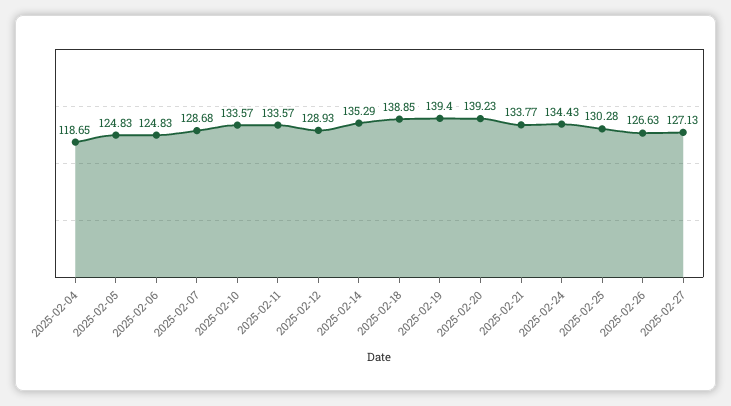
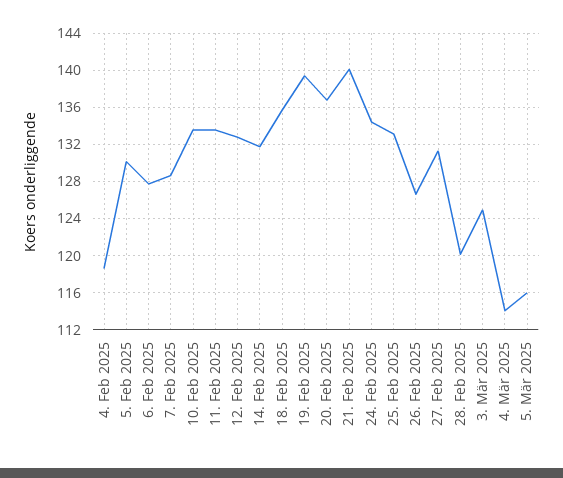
2025-02-05: 124.83 -> 130
2025-02-06: 124.83 -> 128
2025-02-12: 128.93 -> 133
2025-02-14: 135.29 -> 132
2025-02-18: 138.85 -> 136
2025-02-20: 139.23 -> 137
2025-02-21: 133.77 -> 140
2025-02-25: 130.28 -> 133
2025-02-27: 127.13 -> 131
28. Feb 2025: none -> 120
3. Mär 2025: none -> 125
4. Mär 2025: none -> 114
5. Mär 2025: none -> 116

